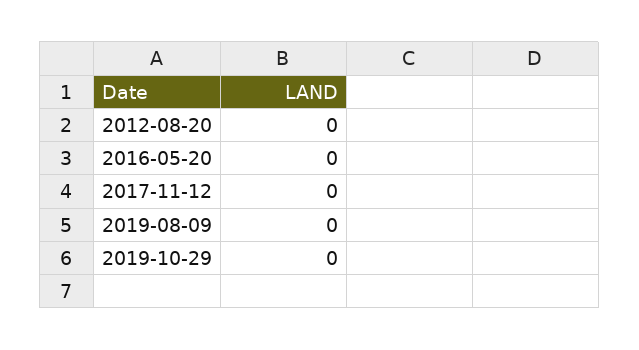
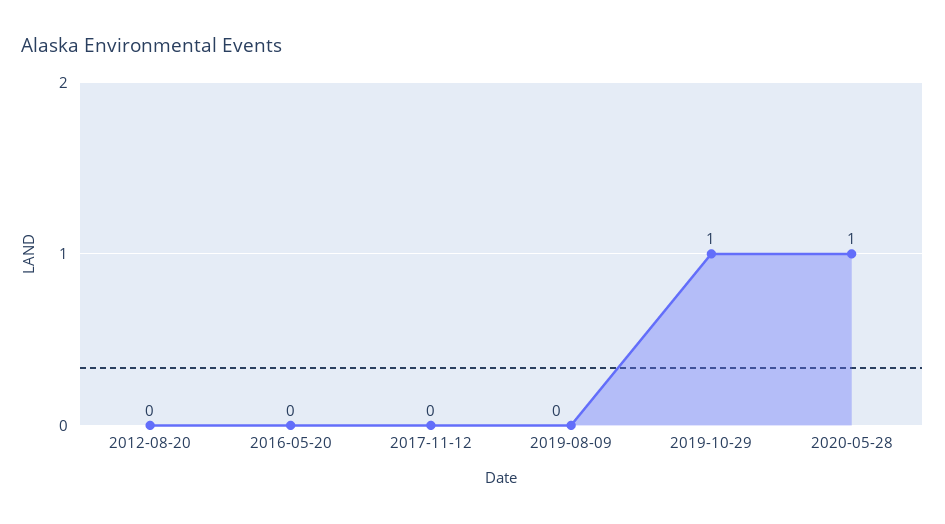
2019-10-29: 0 -> 1
2020-05-28: none -> 1

